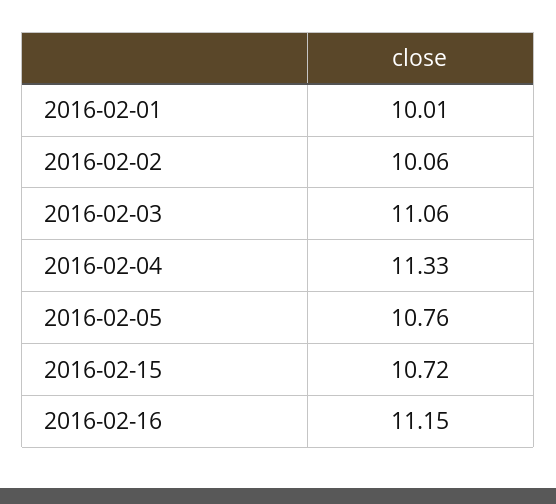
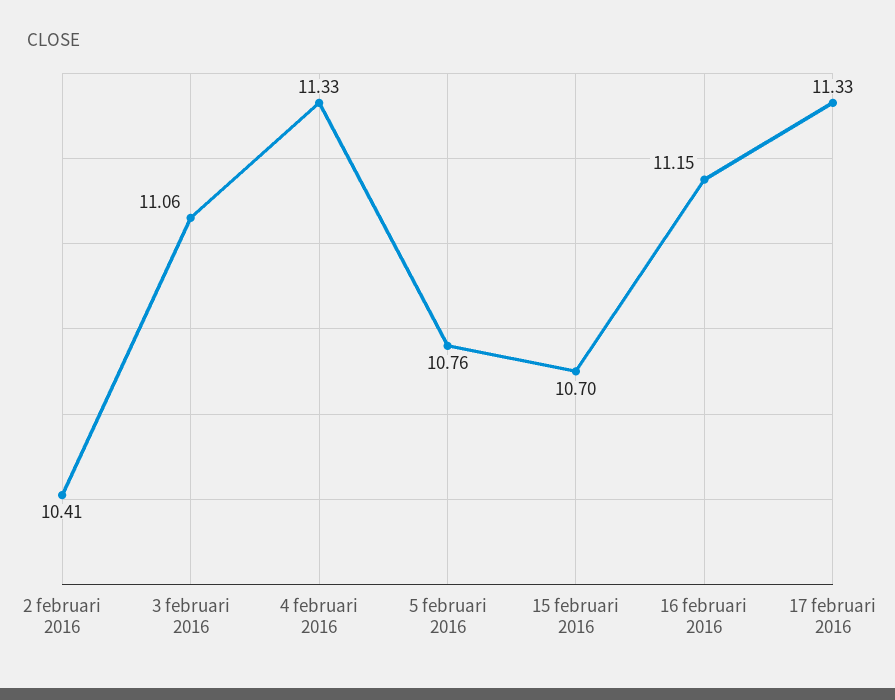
2016-02-01: 10.01 -> none
2016-02-02: 10.06 -> 10.41
2016-02-15: 10.72 -> 10.7
17 februari 2016: none -> 11.33

